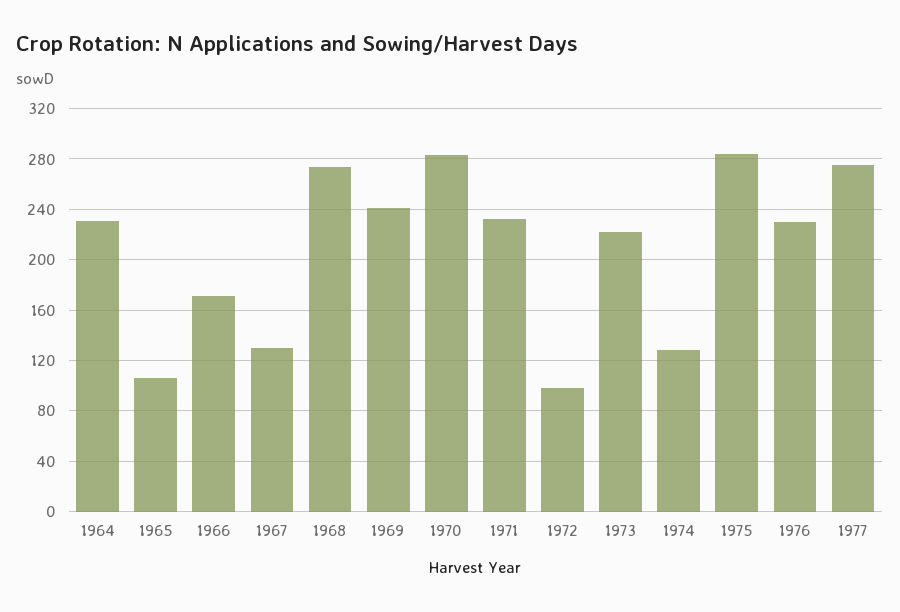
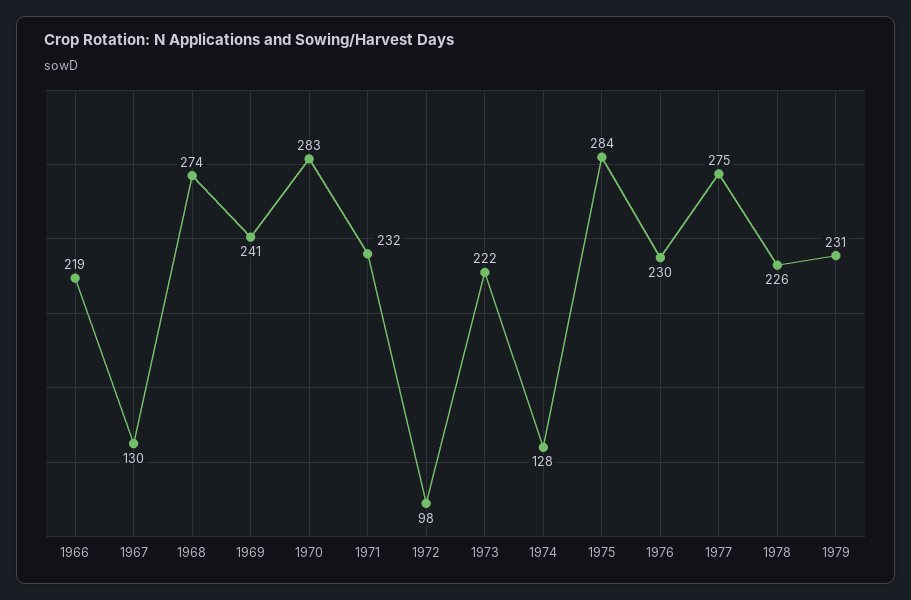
1964: 230 -> none
1965: 105 -> none
1966: 170 -> 219
1978: none -> 226
1979: none -> 231

